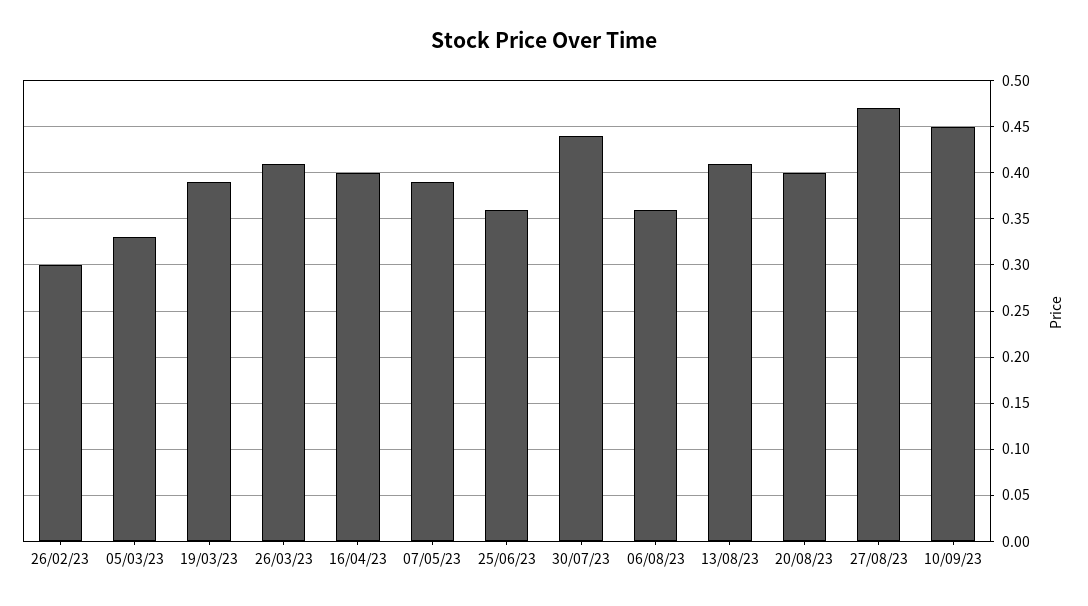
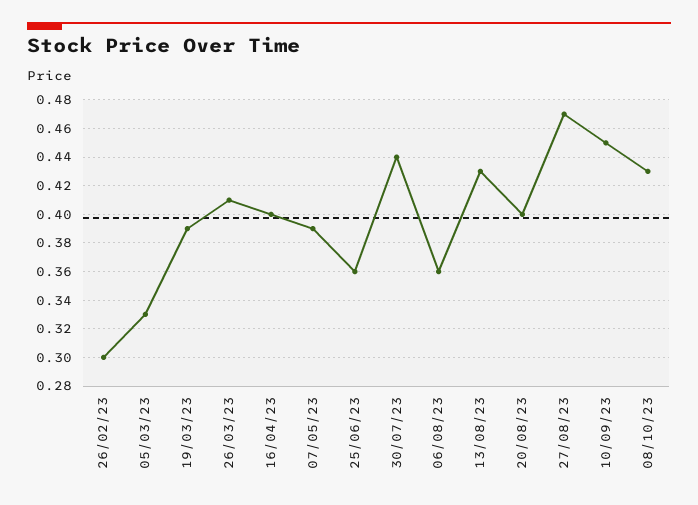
13/08/23: 0.41 -> 0.43
08/10/23: none -> 0.43

